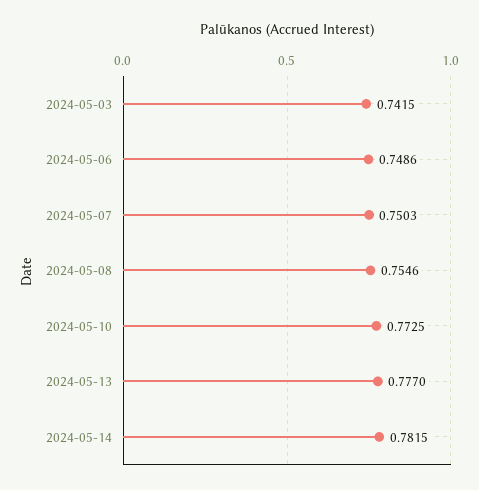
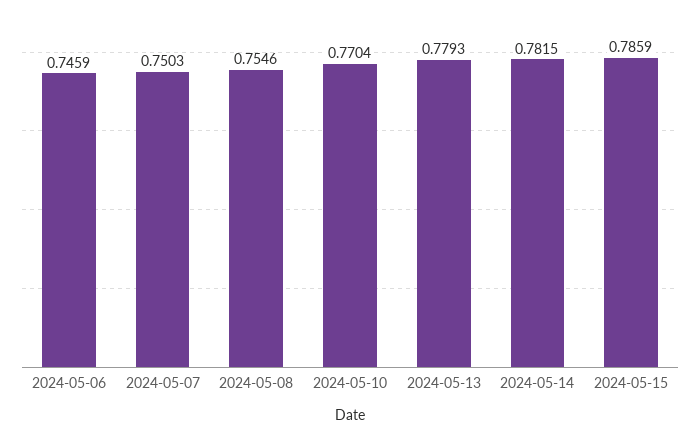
2024-05-03: 0.7415 -> none
2024-05-06: 0.7486 -> 0.7459
2024-05-10: 0.7725 -> 0.7704
2024-05-13: 0.777 -> 0.7793
2024-05-15: none -> 0.7859

